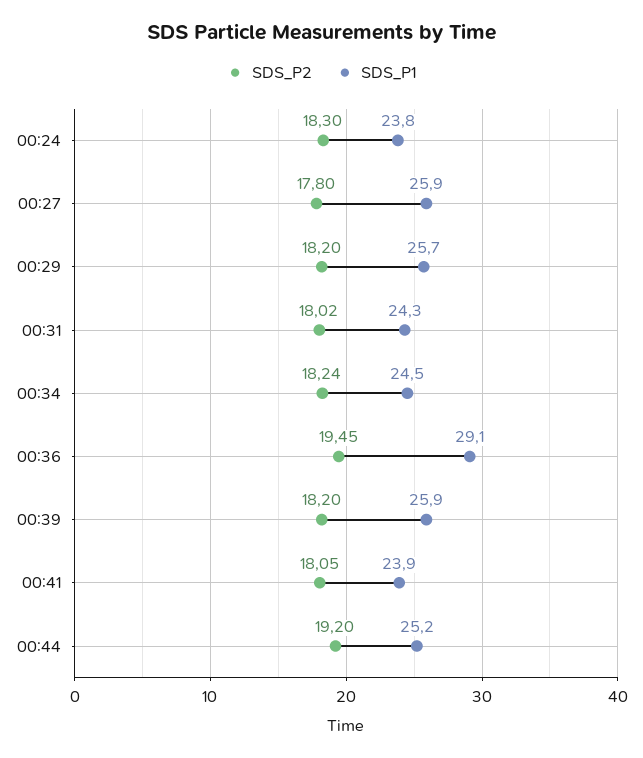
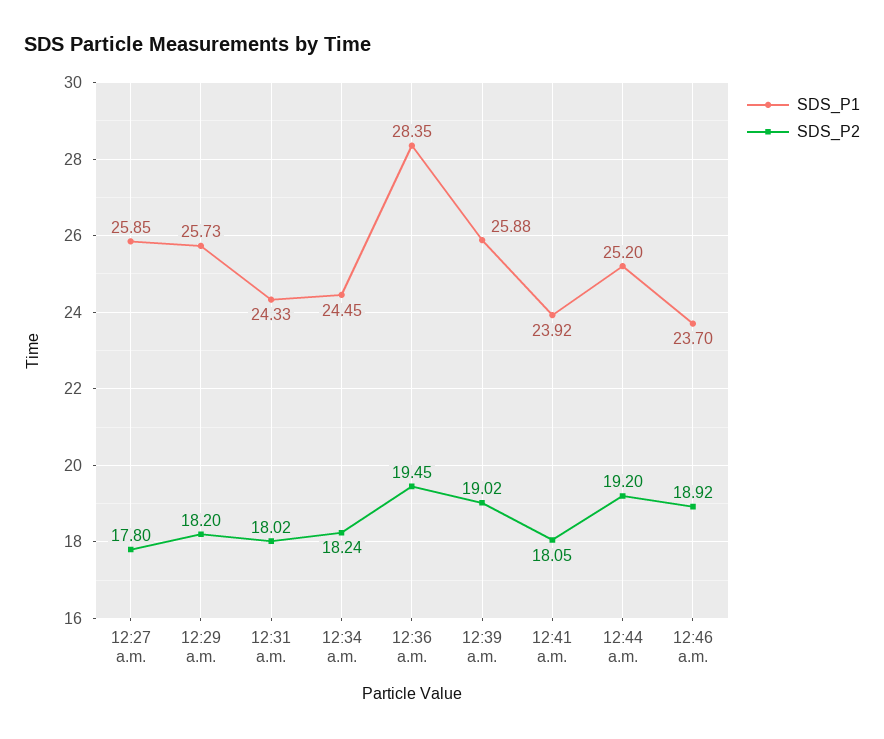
SDS_P2, 00:24: 18.3 -> none
SDS_P1, 00:24: 23.8 -> none
SDS_P1, 00:36: 29.1 -> 28.35
SDS_P2, 00:39: 18.2 -> 19.02
SDS_P1, 12:46 a.m.: none -> 23.7
SDS_P2, 12:46 a.m.: none -> 18.92

